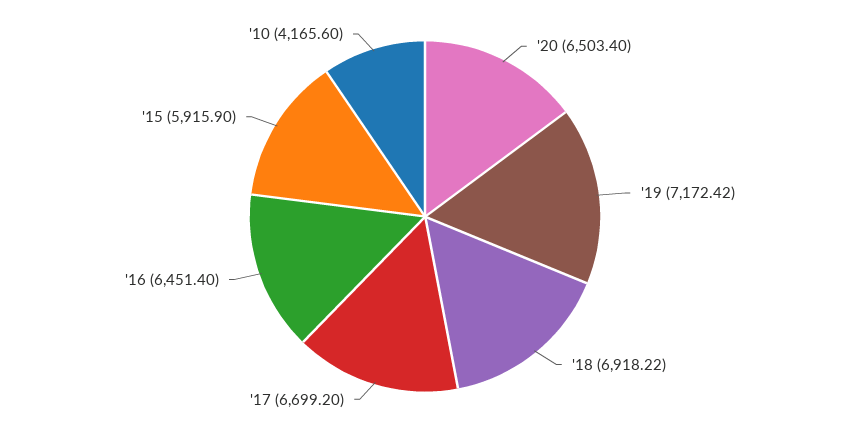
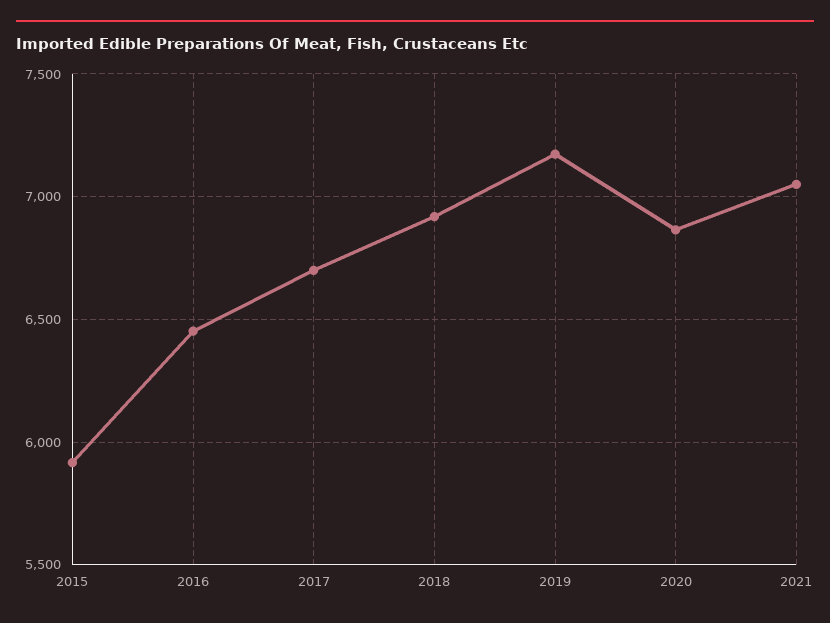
'20: 6503.4 -> 6850
'10: 4165.6 -> none
2021: none -> 7050

